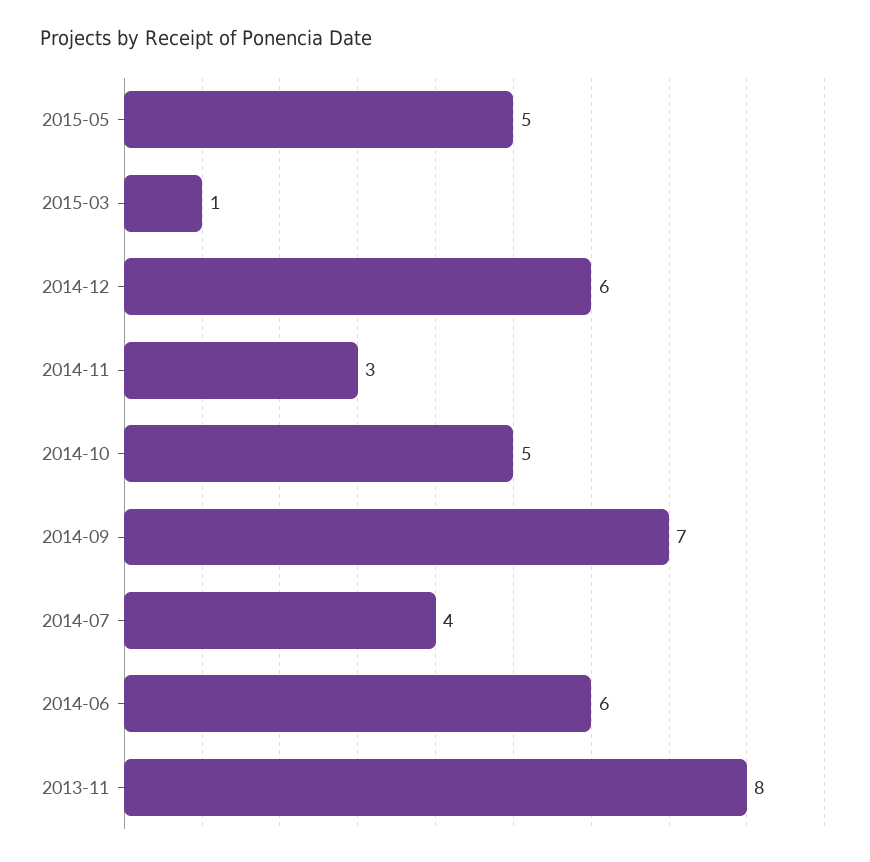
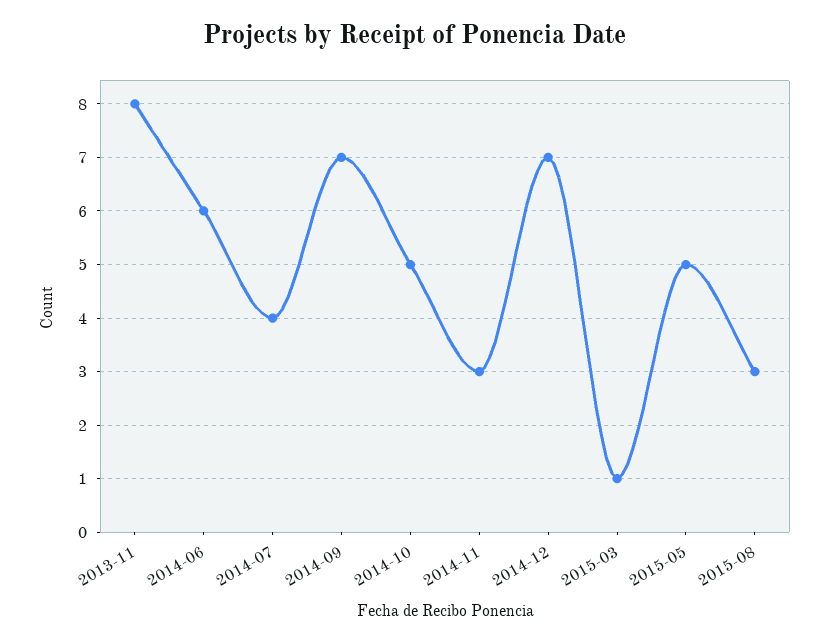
2014-12: 6 -> 7
2015-08: none -> 3

